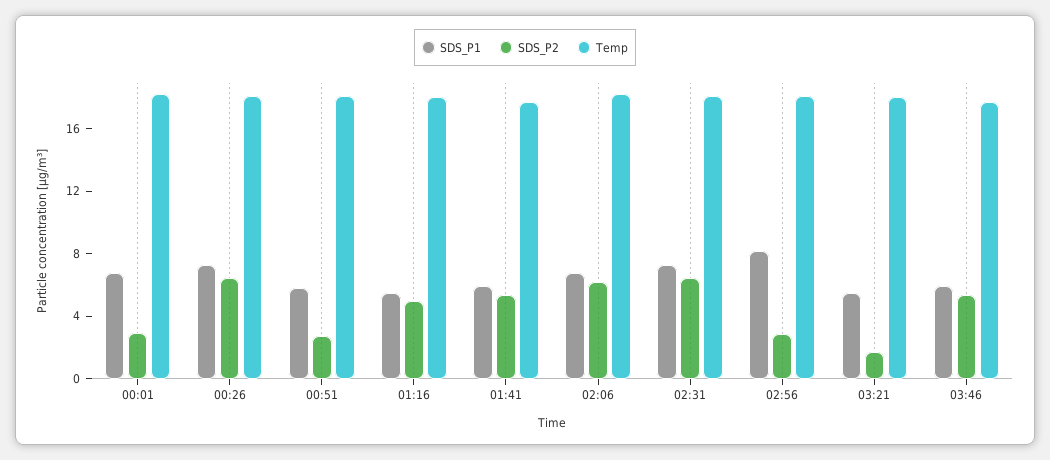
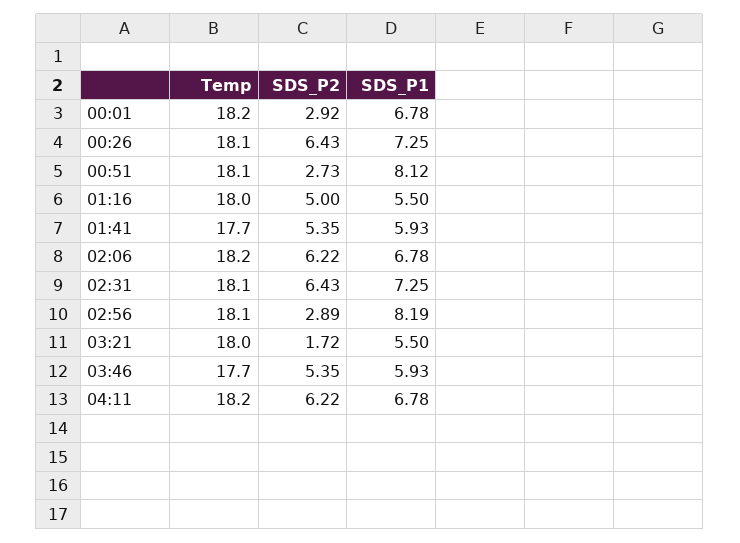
SDS_P1, 00:51: 6 -> 8.12
Temp, 04:11: none -> 18.2
SDS_P2, 04:11: none -> 6.22
SDS_P1, 04:11: none -> 6.78

